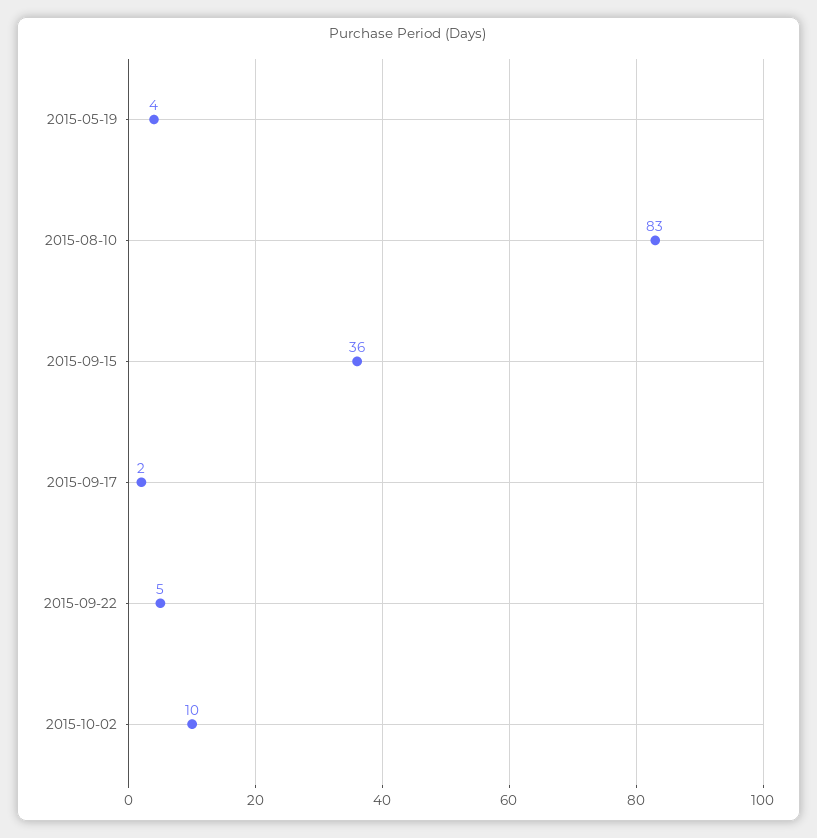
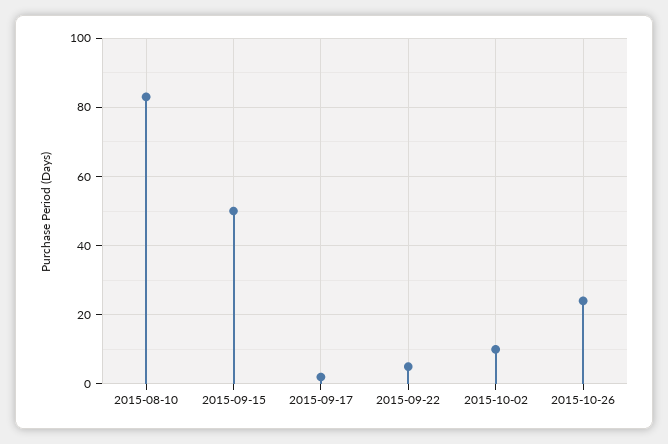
2015-05-19: 4 -> none
2015-09-15: 36 -> 50
2015-10-26: none -> 25

